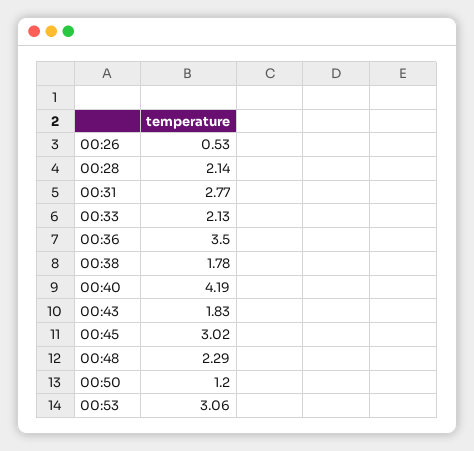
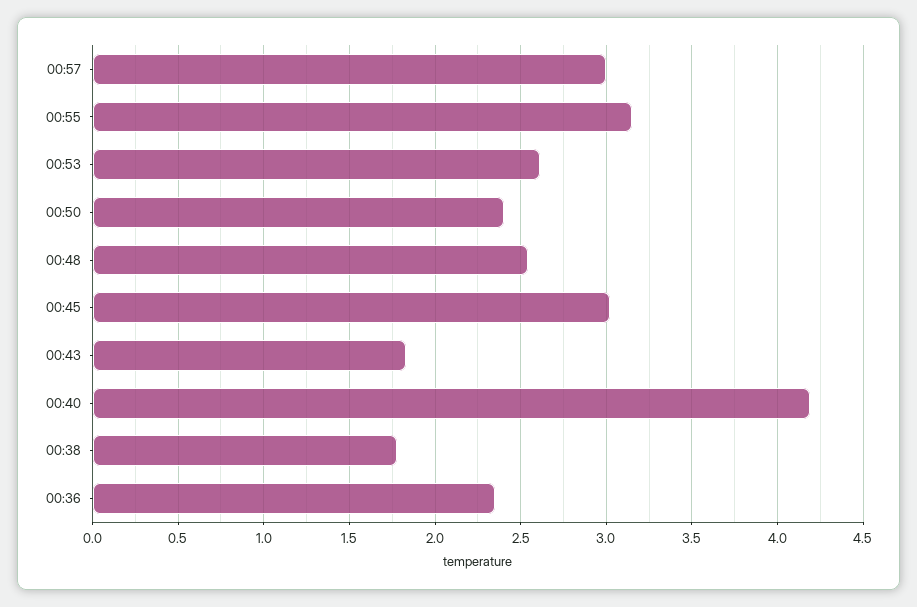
00:26: 0.53 -> none
00:28: 2.14 -> none
00:31: 2.77 -> none
00:33: 2.13 -> none
00:36: 3.5 -> 2.35
00:48: 2.29 -> 2.55
00:50: 1.2 -> 2.4
00:53: 3.06 -> 2.6
00:57: none -> 3
00:55: none -> 3.15

